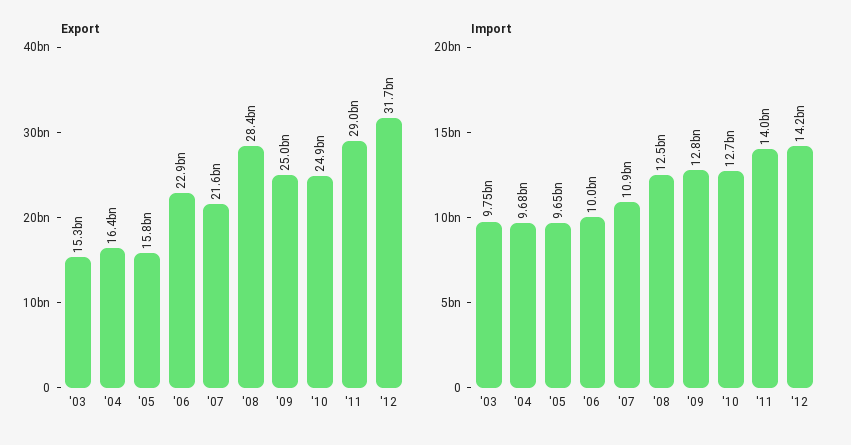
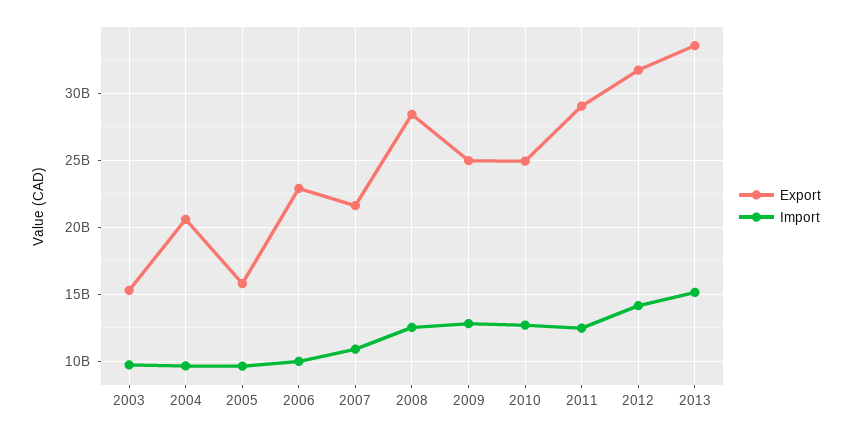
Export, '04: 16400000000 -> 20500000000
Import, '11: 14000000000 -> 12500000000
Export, 2013: none -> 33500000000
Import, 2013: none -> 15000000000

